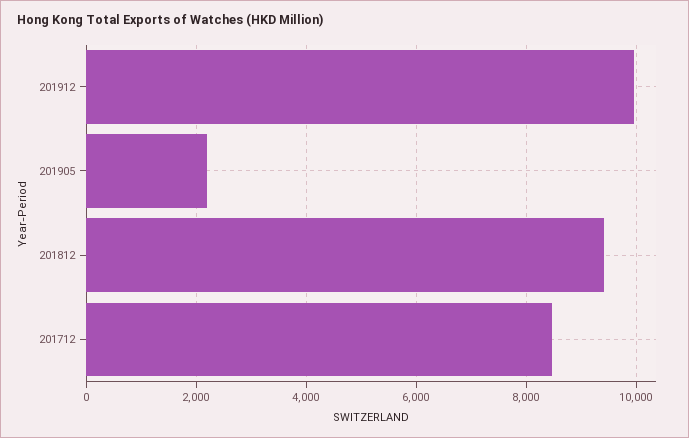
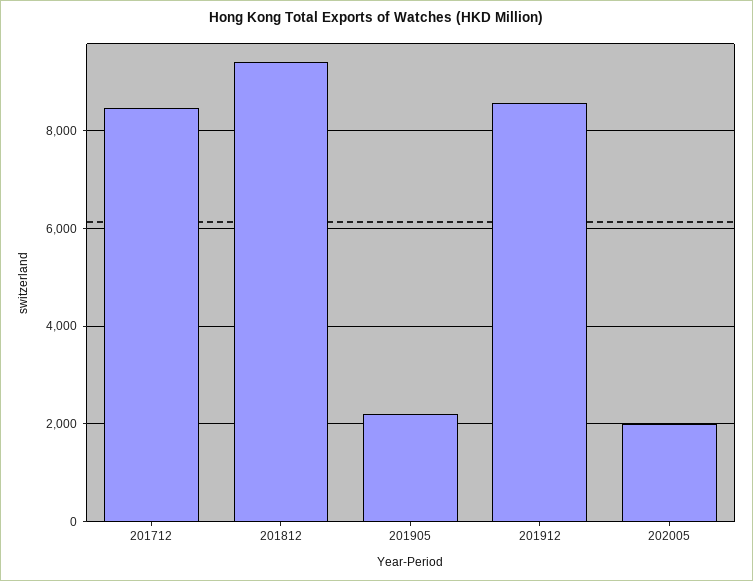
201912: 10000 -> 8600
202005: none -> 2000

